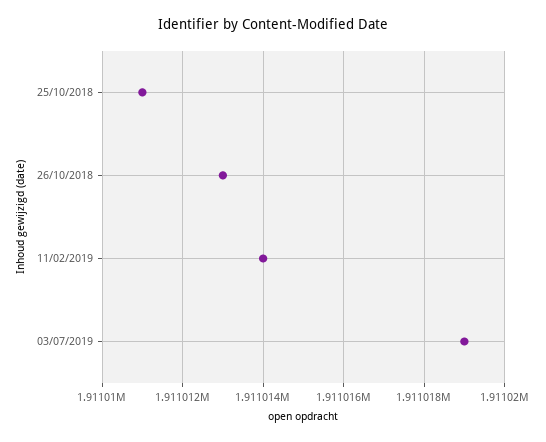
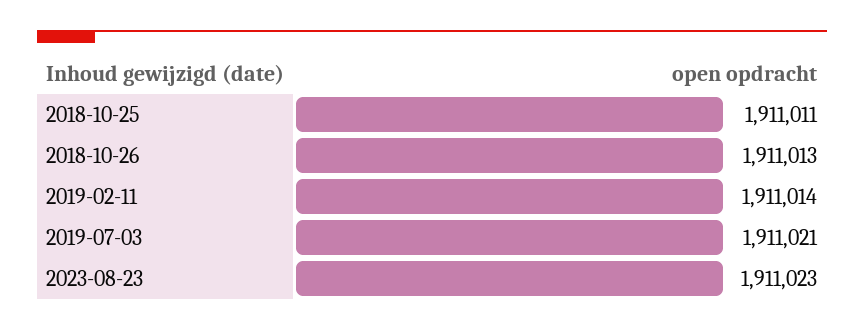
03/07/2019: 1911019 -> 1911021
2023-08-23: none -> 1911023

